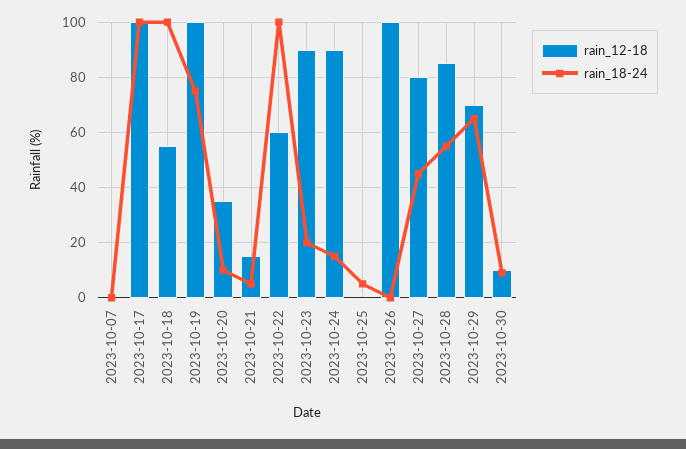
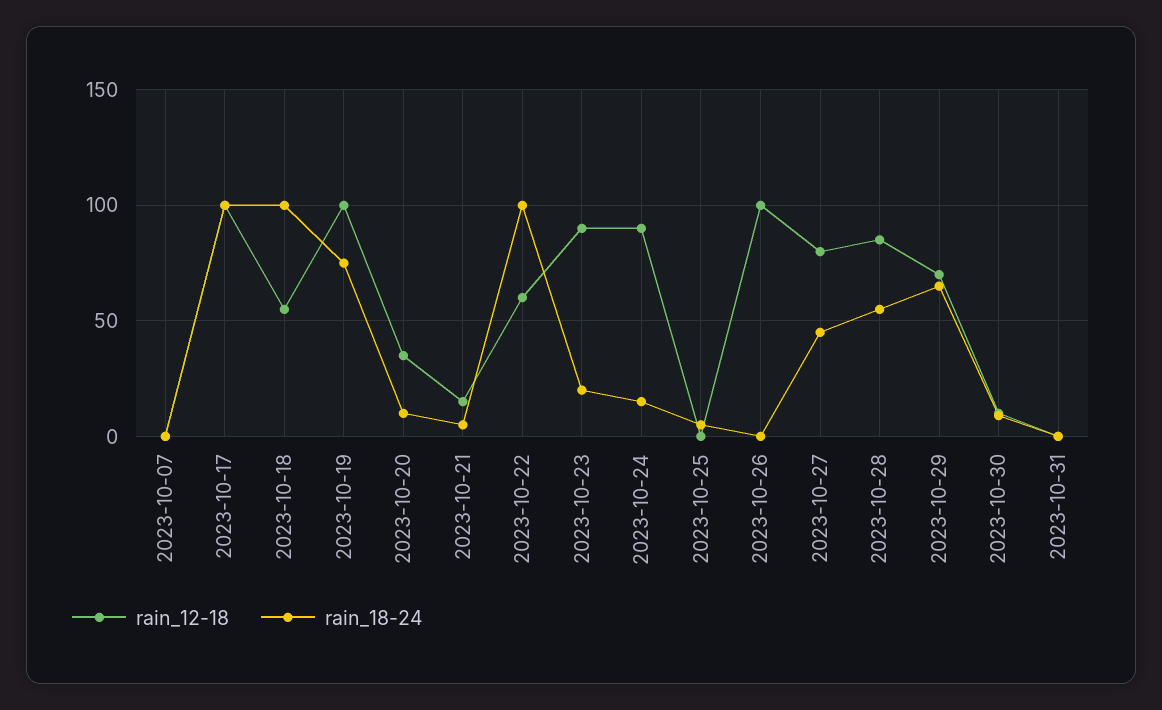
rain_12-18, 2023-10-31: none -> 0
rain_18-24, 2023-10-31: none -> 0

